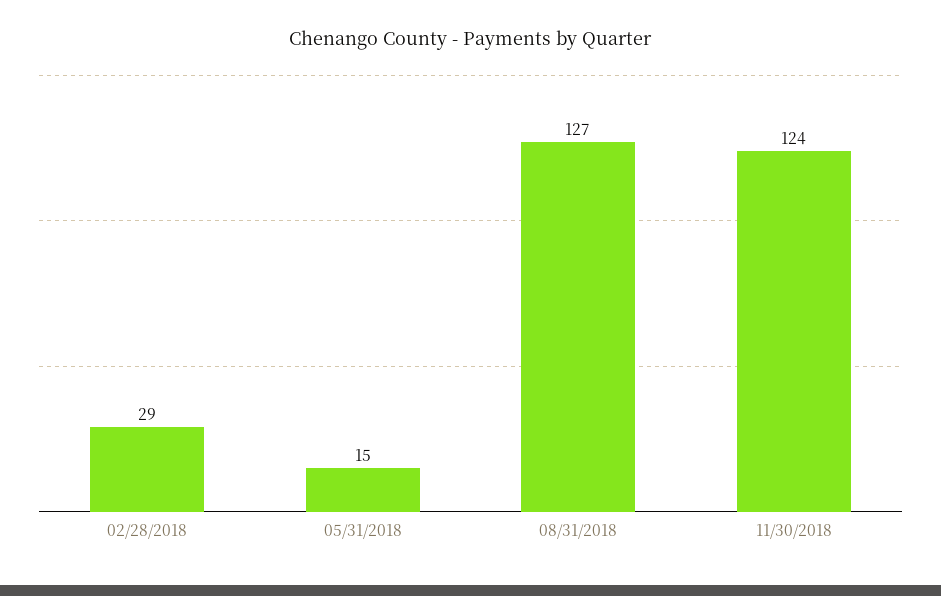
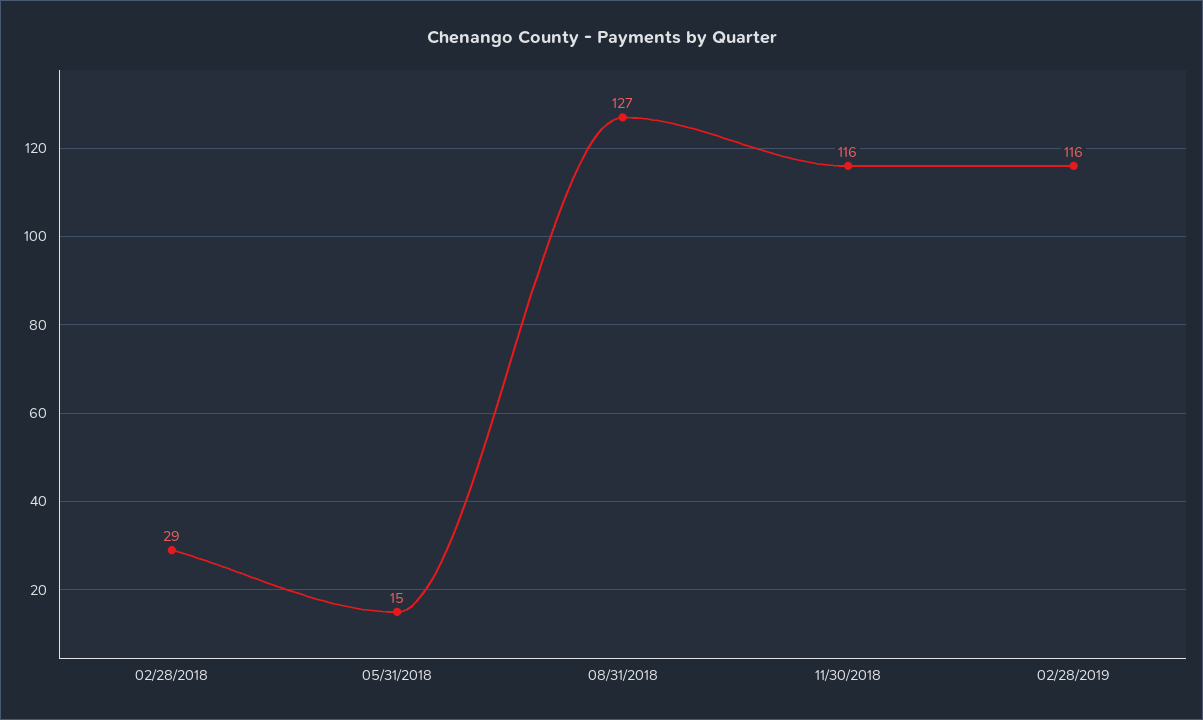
11/30/2018: 124 -> 116
02/28/2019: none -> 116

